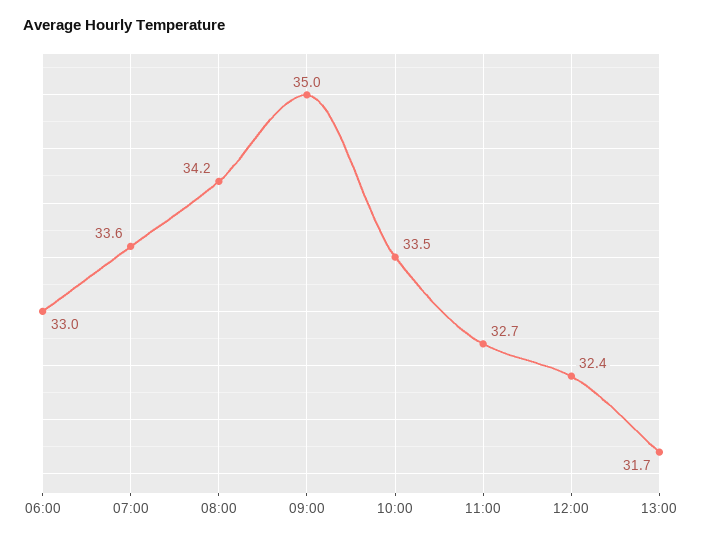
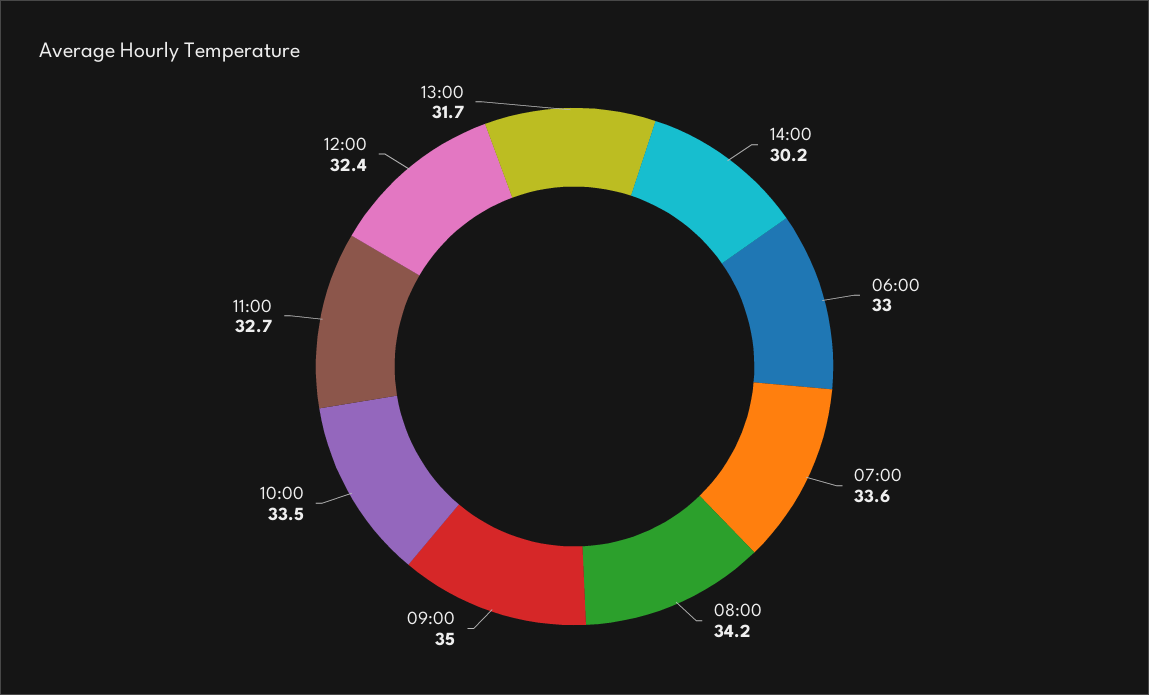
14:00: none -> 30.2

